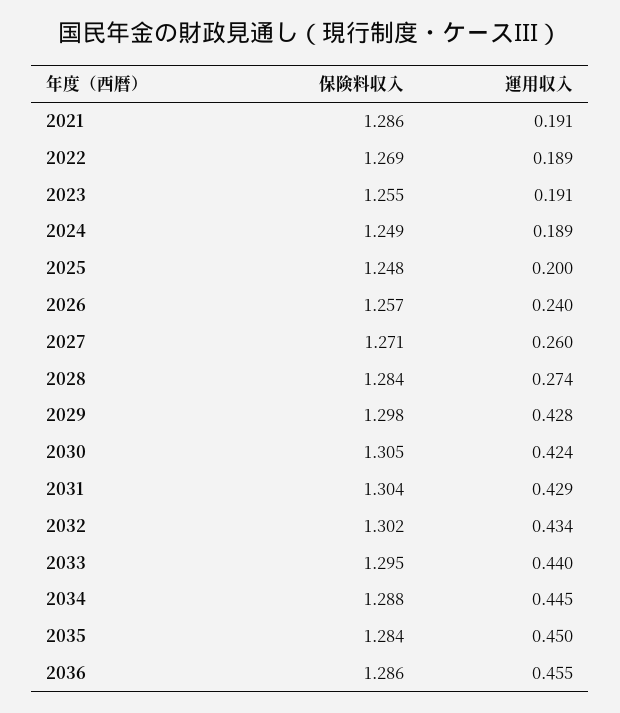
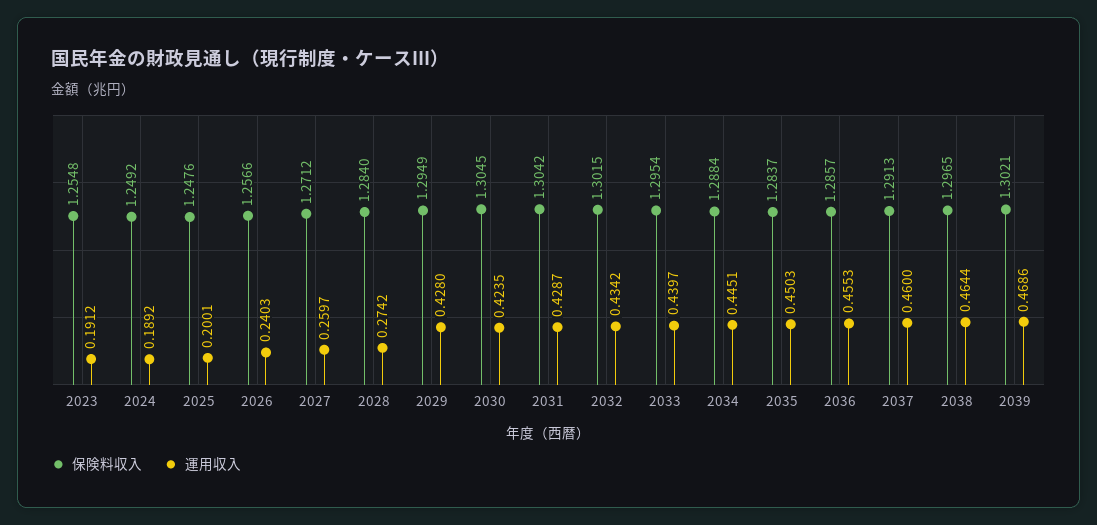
保険料収入, 2021: 1.286 -> none
運用収入, 2021: 0.191 -> none
保険料収入, 2022: 1.269 -> none
運用収入, 2022: 0.189 -> none
保険料収入, 2029: 1.298 -> 1.2949
保険料収入, 2037: none -> 1.2913
運用収入, 2037: none -> 0.46
保険料収入, 2038: none -> 1.2965
運用収入, 2038: none -> 0.4644
保険料収入, 2039: none -> 1.3021
運用収入, 2039: none -> 0.4686

